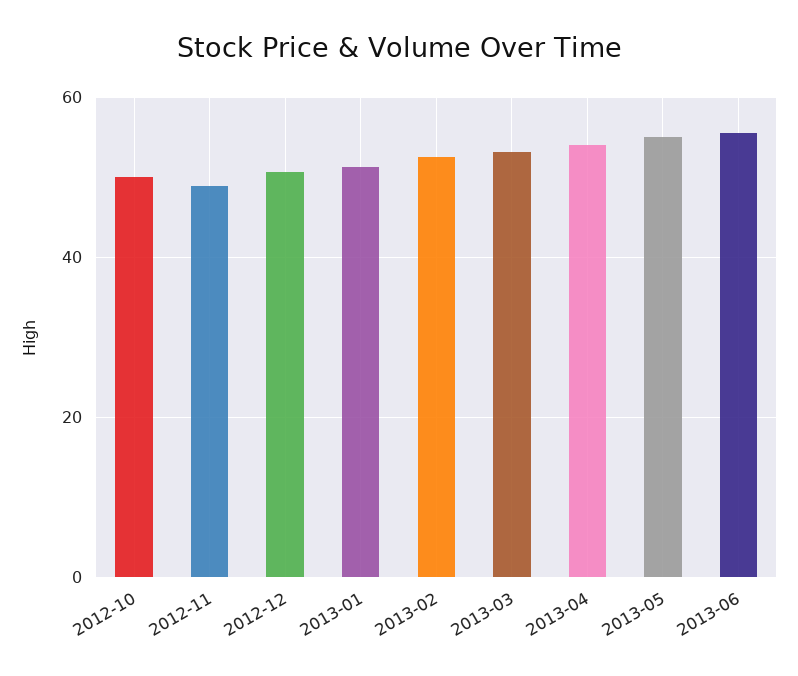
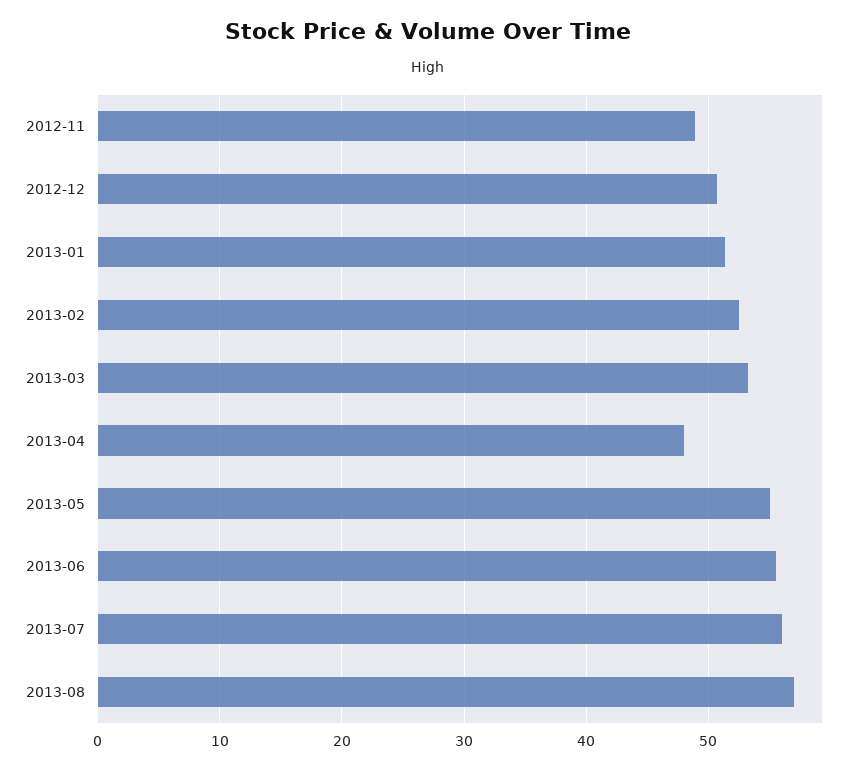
2012-10: 50 -> none
2013-04: 54 -> 48
2013-07: none -> 56
2013-08: none -> 57

